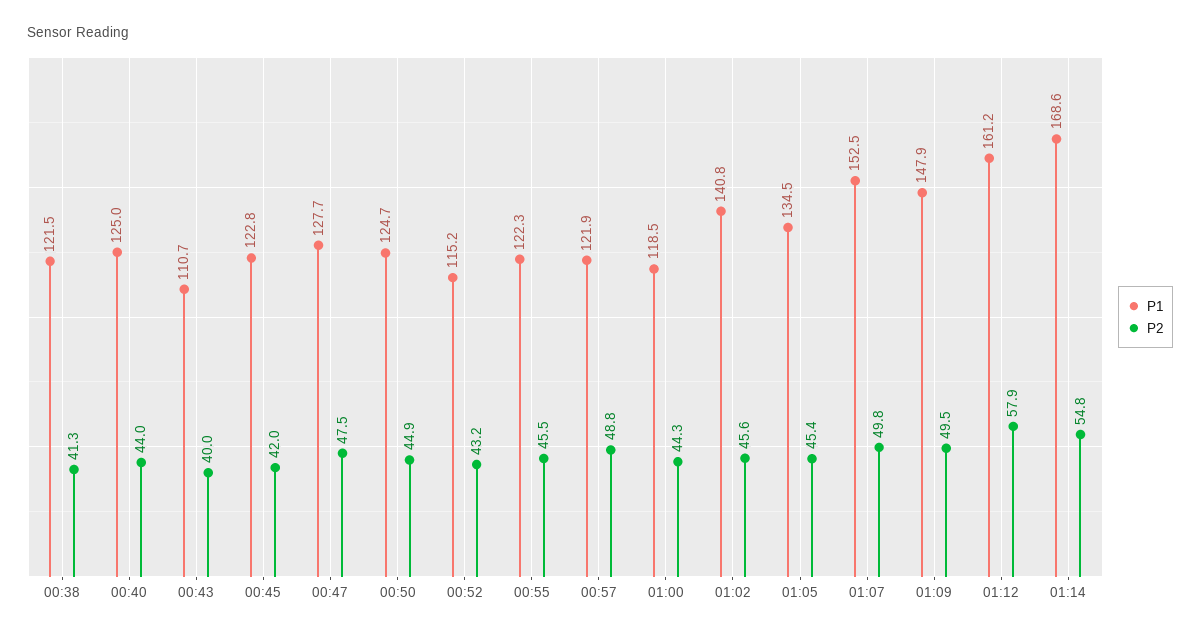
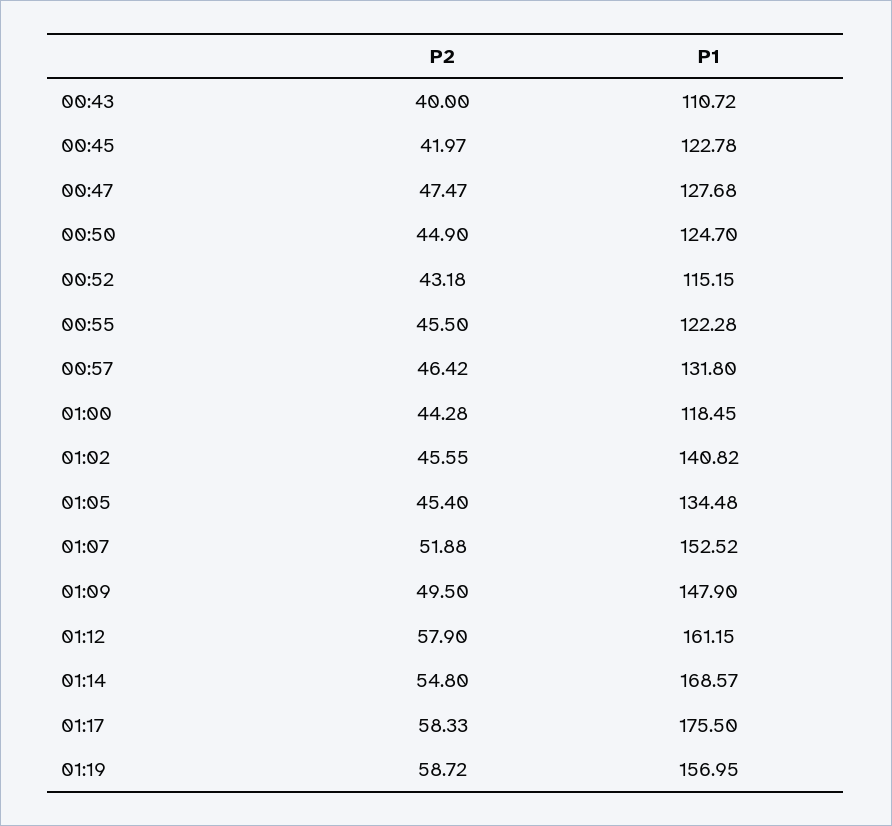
P1, 00:38: 121.5 -> none
P2, 00:38: 41.3 -> none
P1, 00:40: 125 -> none
P2, 00:40: 44 -> none
P1, 00:57: 121.9 -> 131.8
P2, 00:57: 48.8 -> 46.42
P2, 01:07: 49.8 -> 51.88
P2, 01:17: none -> 58.33
P1, 01:17: none -> 175.5
P2, 01:19: none -> 58.72
P1, 01:19: none -> 156.95

